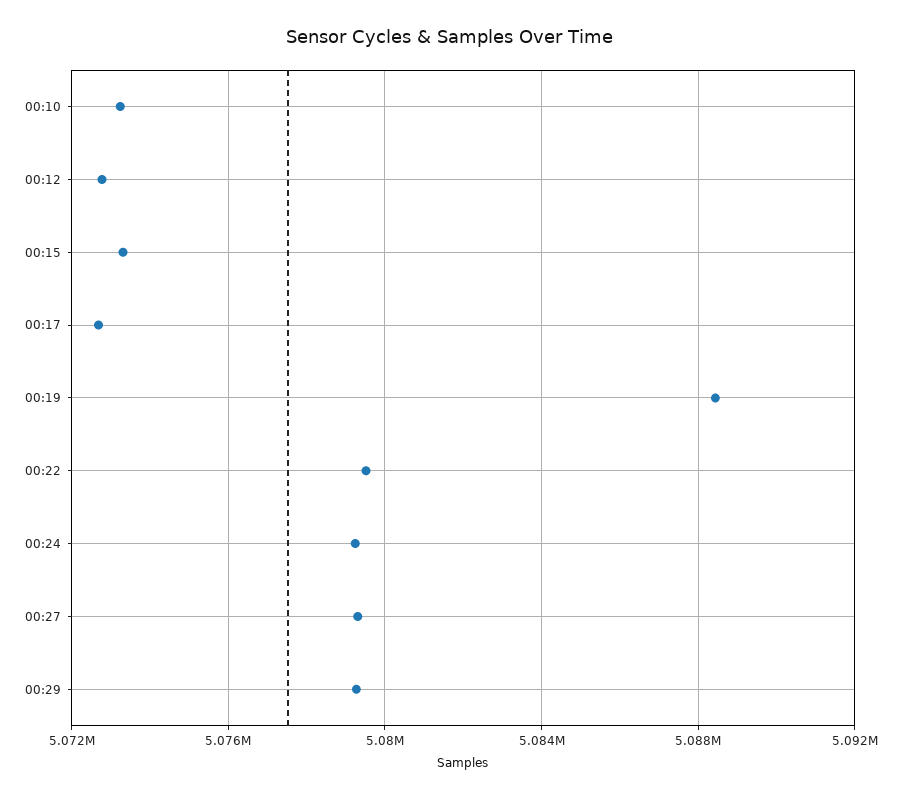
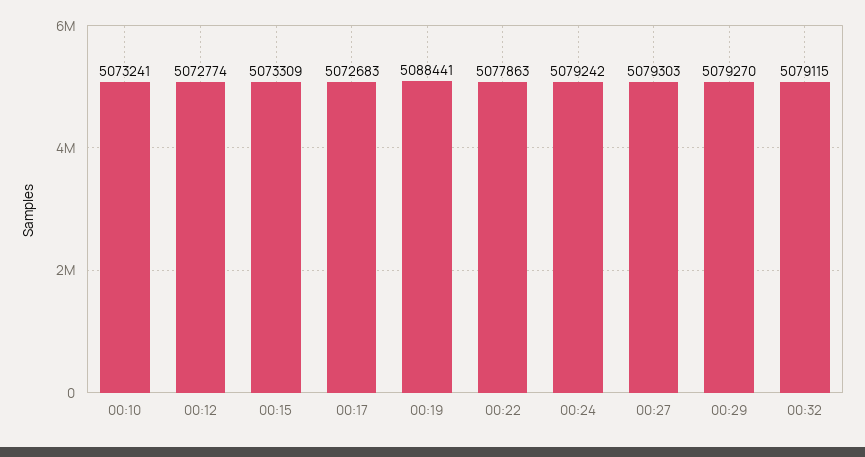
00:22: 5079500 -> 5077863
00:32: none -> 5079115

